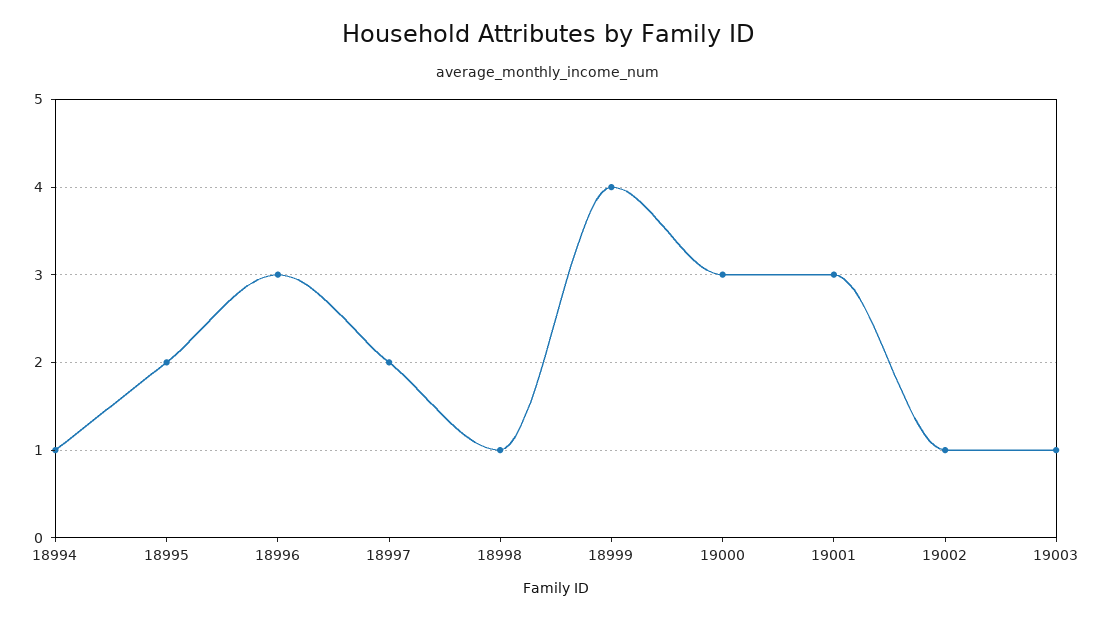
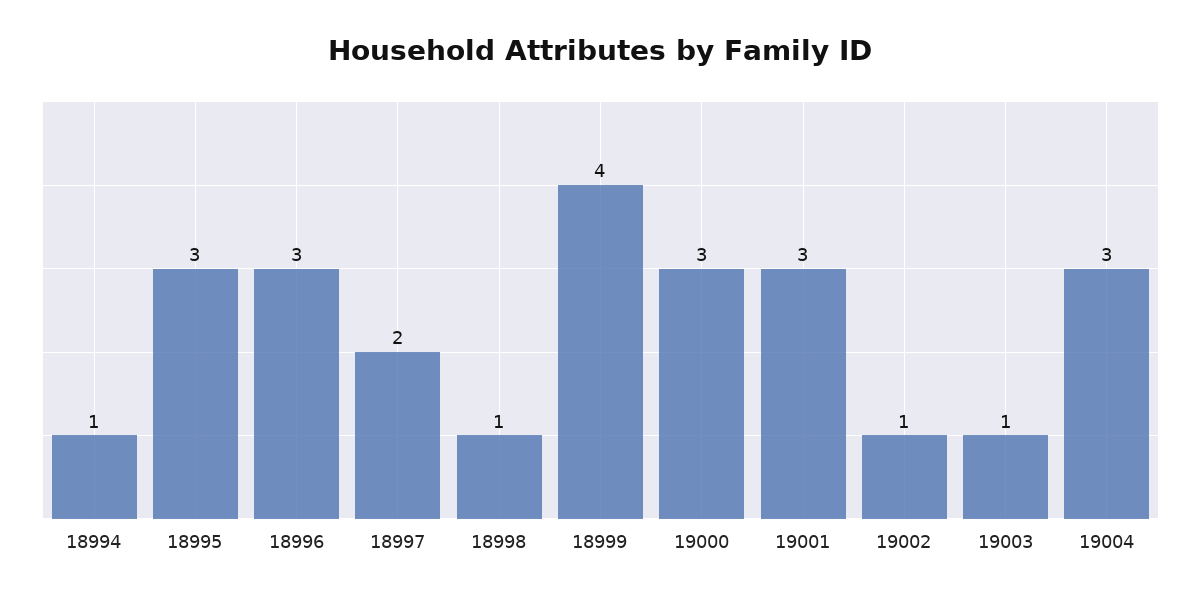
18995: 2 -> 3
19004: none -> 3

